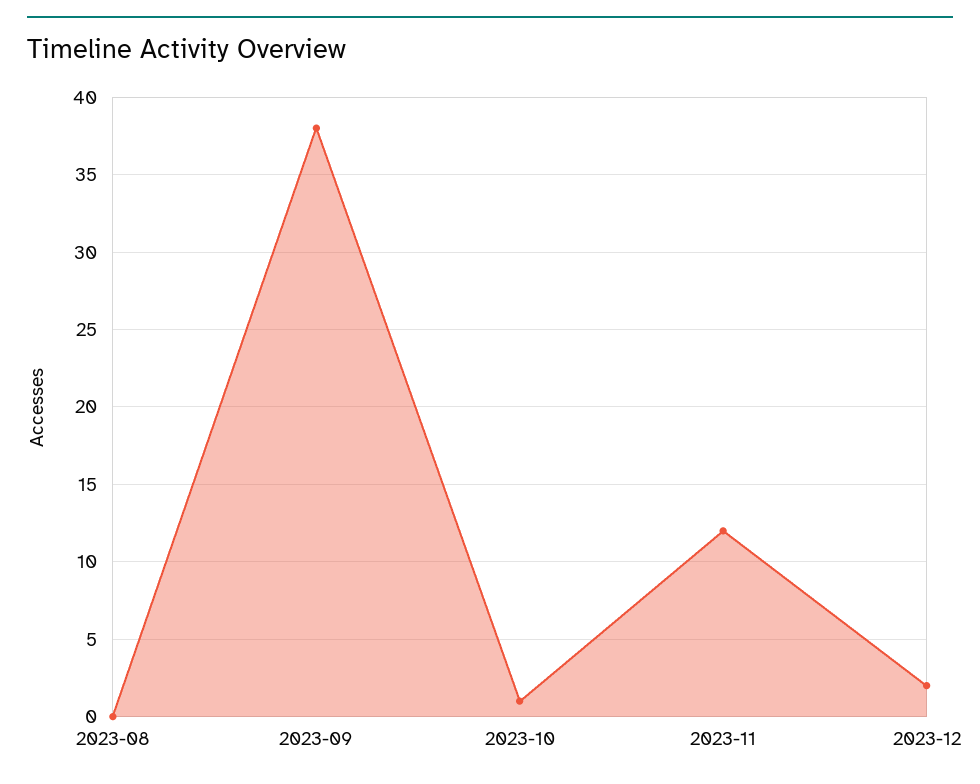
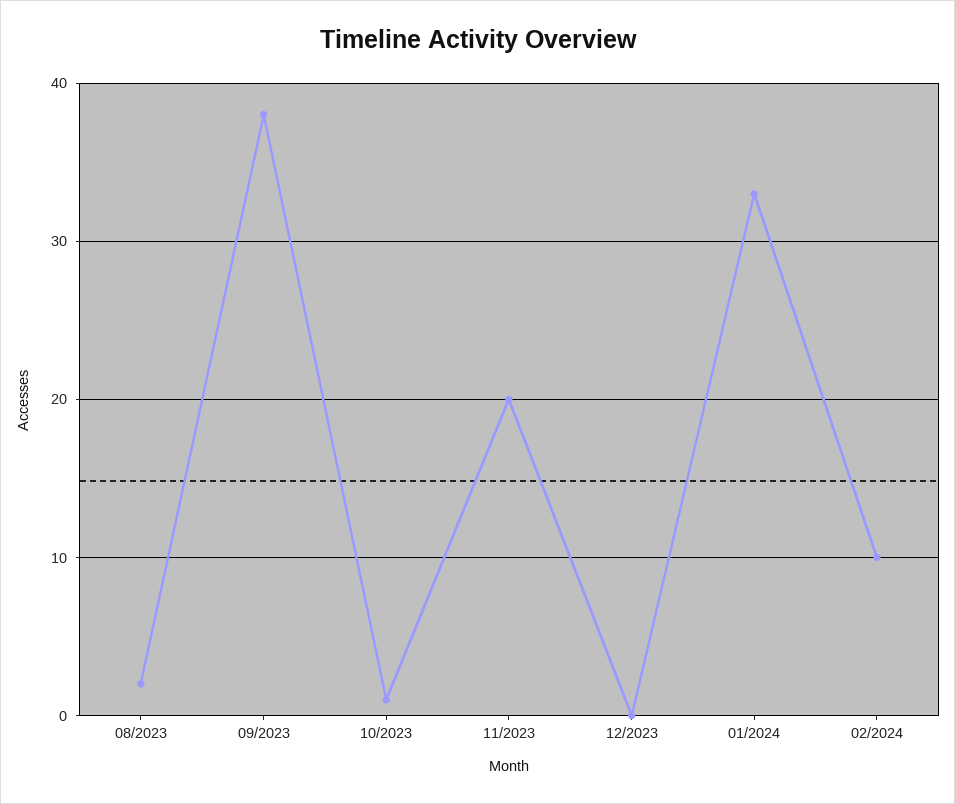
2023-08: 0 -> 2
2023-11: 12 -> 20
2023-12: 2 -> 0
01/2024: none -> 33
02/2024: none -> 10

